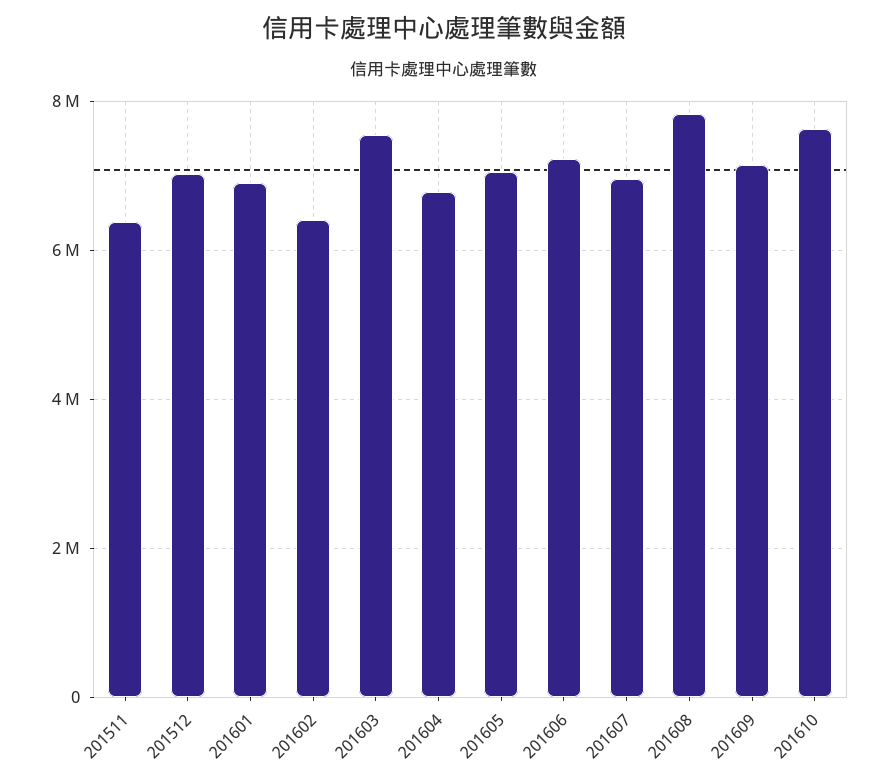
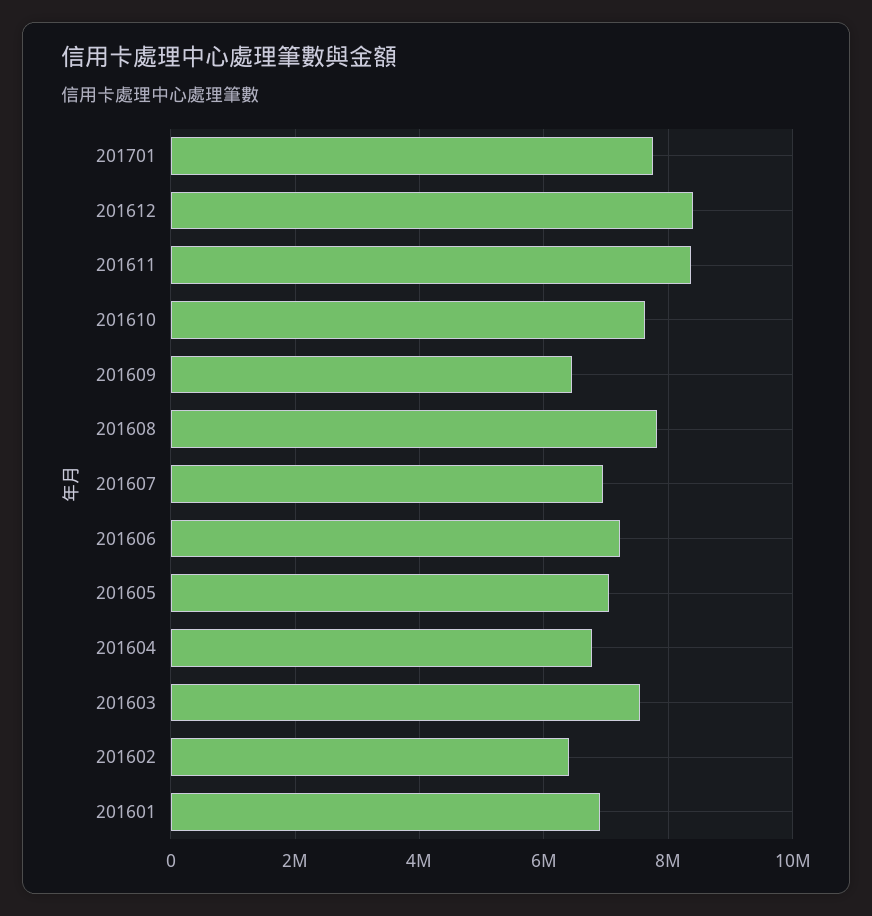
201511: 6400000 -> none
201512: 7000000 -> none
201609: 7200000 -> 6400000
201701: none -> 7800000
201612: none -> 8400000
201611: none -> 8400000

